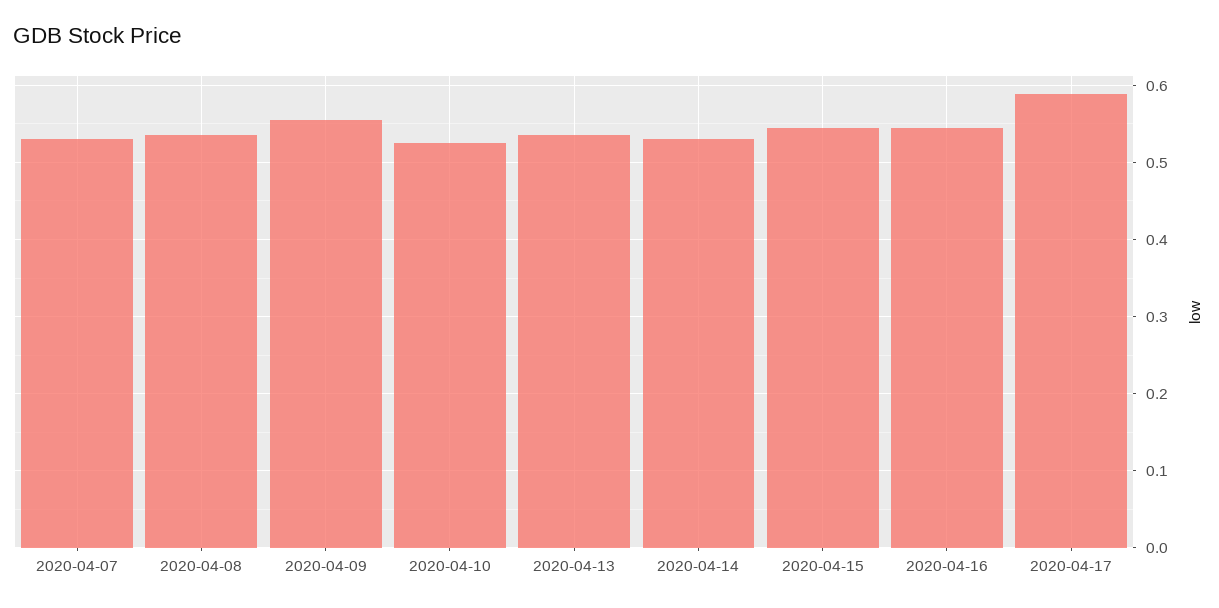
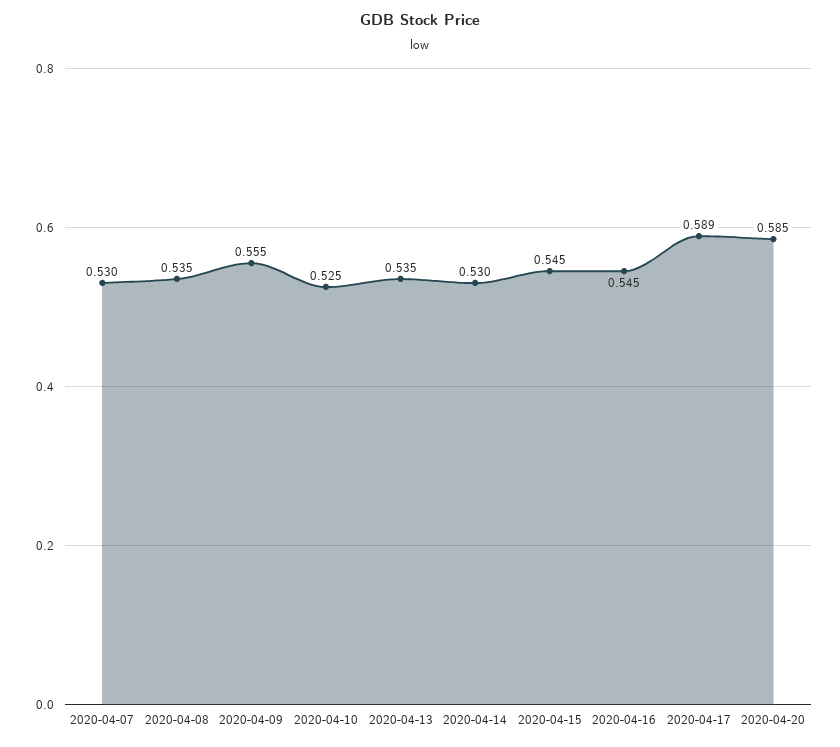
2020-04-20: none -> 0.585

